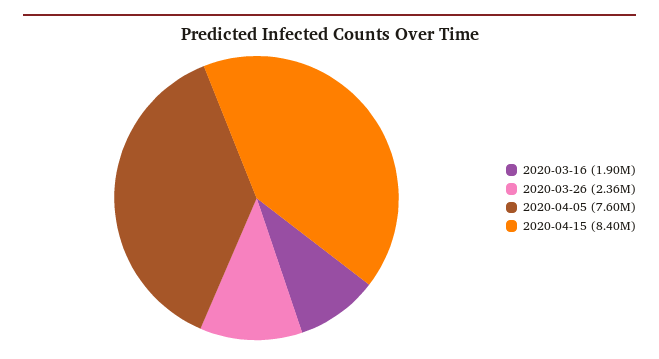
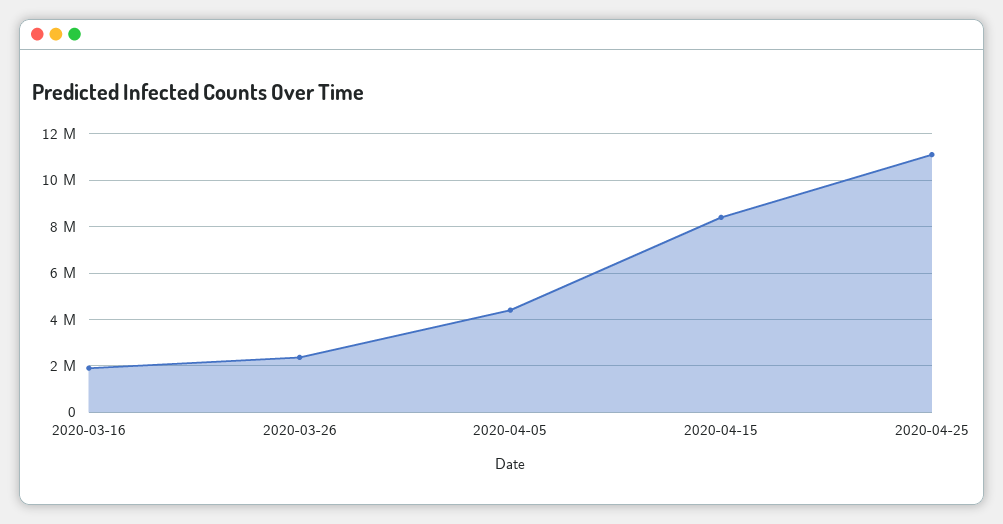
2020-04-05: 7600000 -> 4500000
2020-04-25: none -> 11000000

